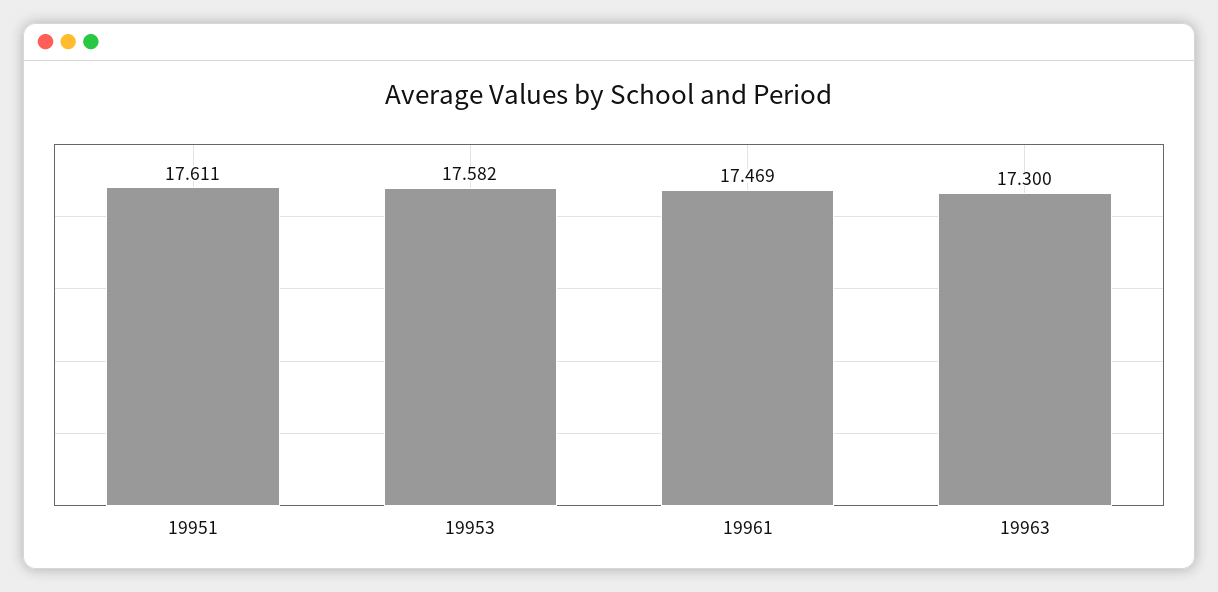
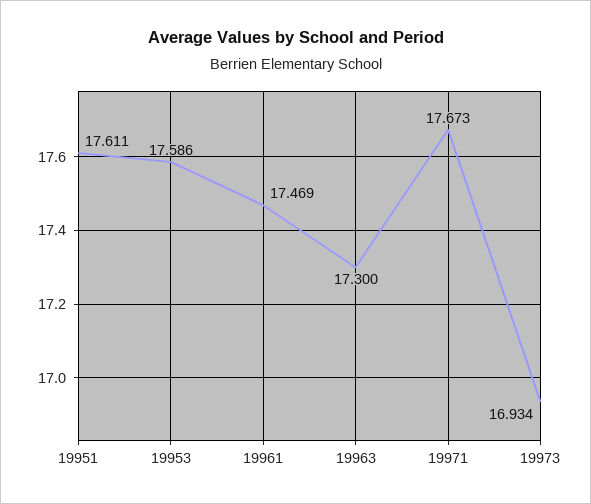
19953: 17.582 -> 17.586
19971: none -> 17.673
19973: none -> 16.934

